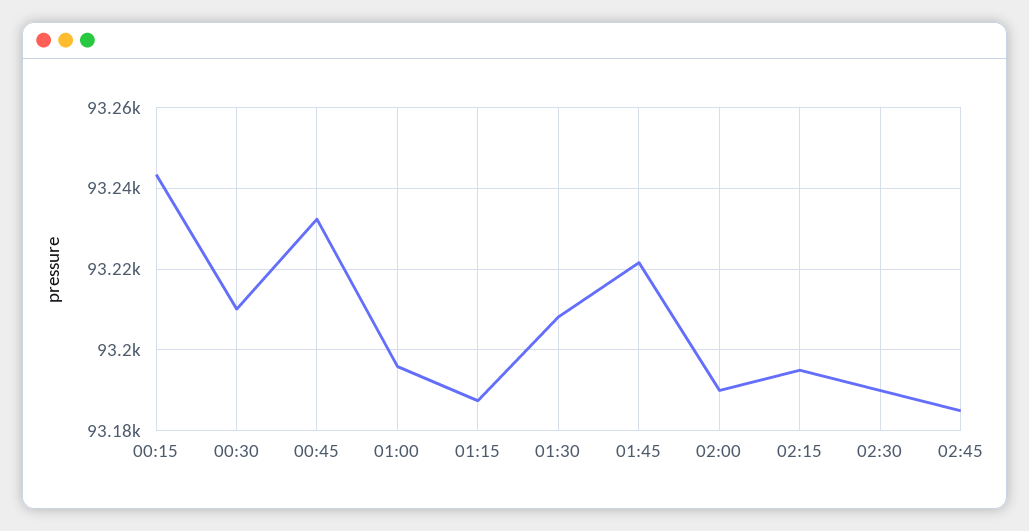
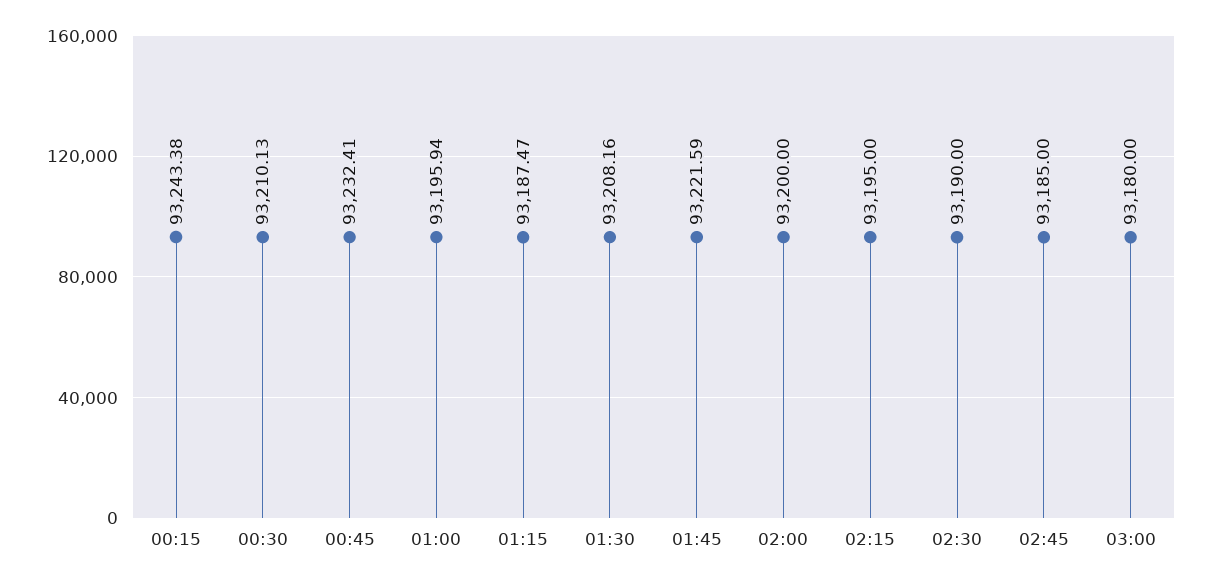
02:00: 93190 -> 93200
03:00: none -> 93180

